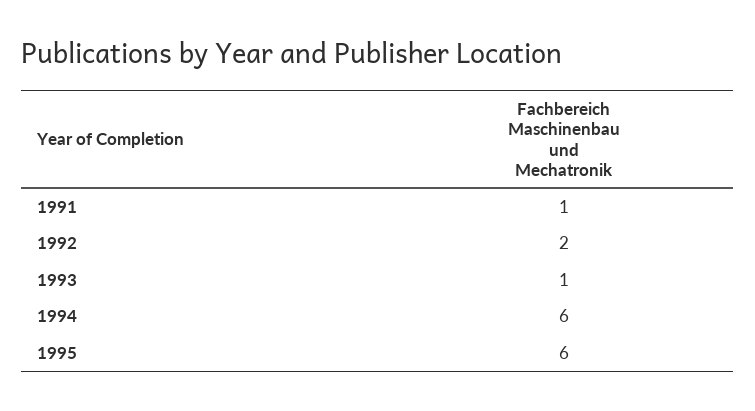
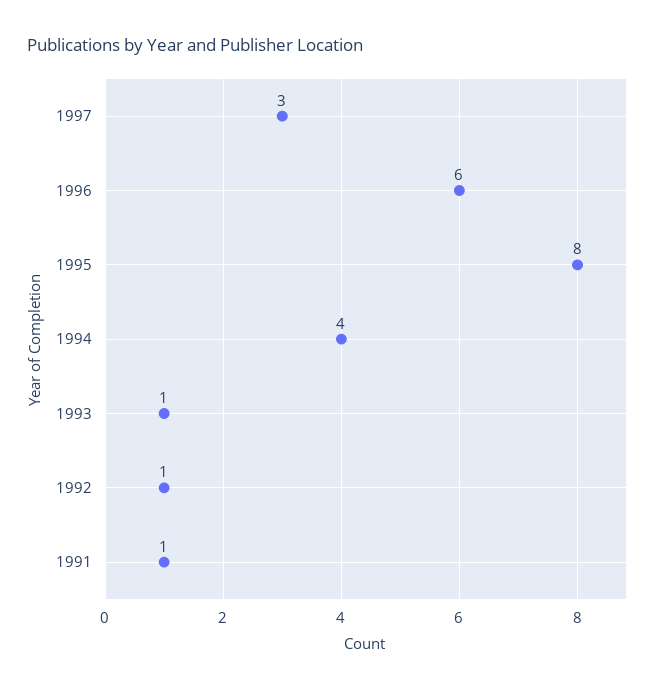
1992: 2 -> 1
1994: 6 -> 4
1995: 6 -> 8
1997: none -> 3
1996: none -> 6

